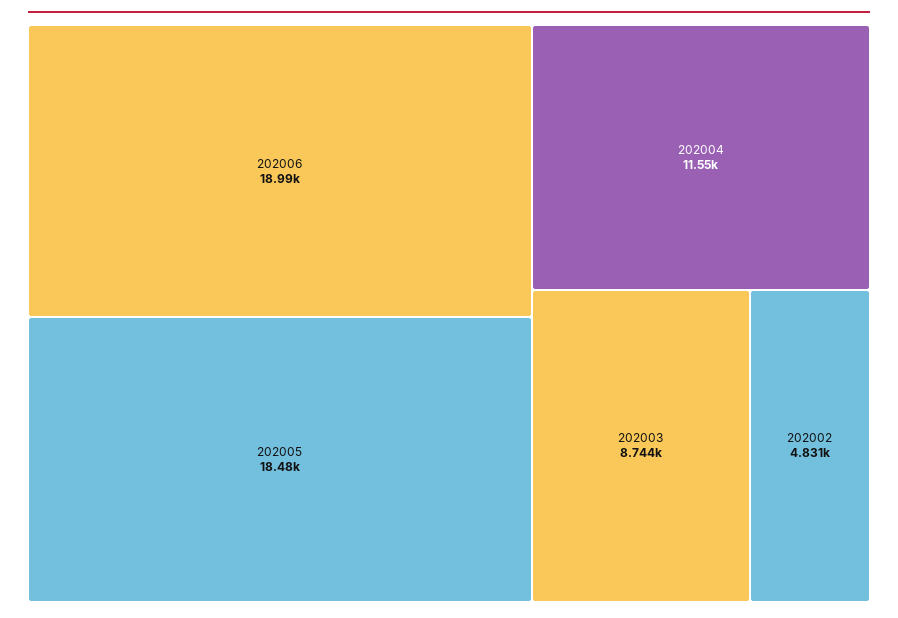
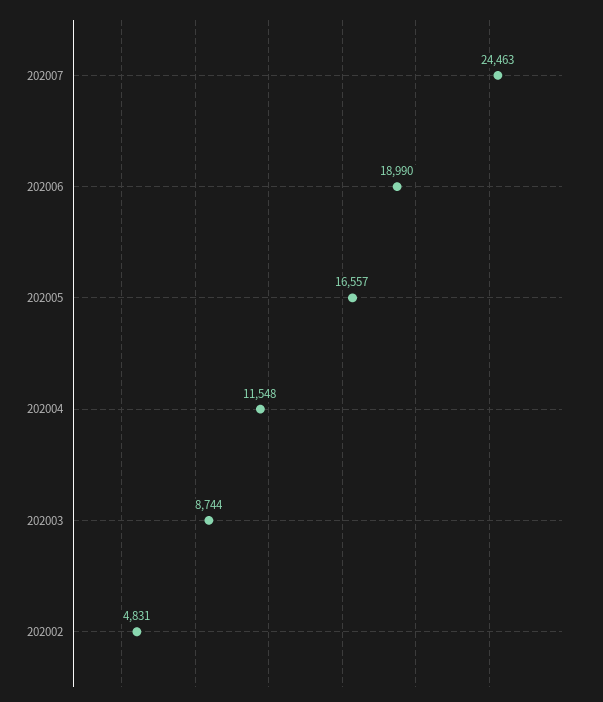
202005: 18480 -> 16557
202007: none -> 24463

